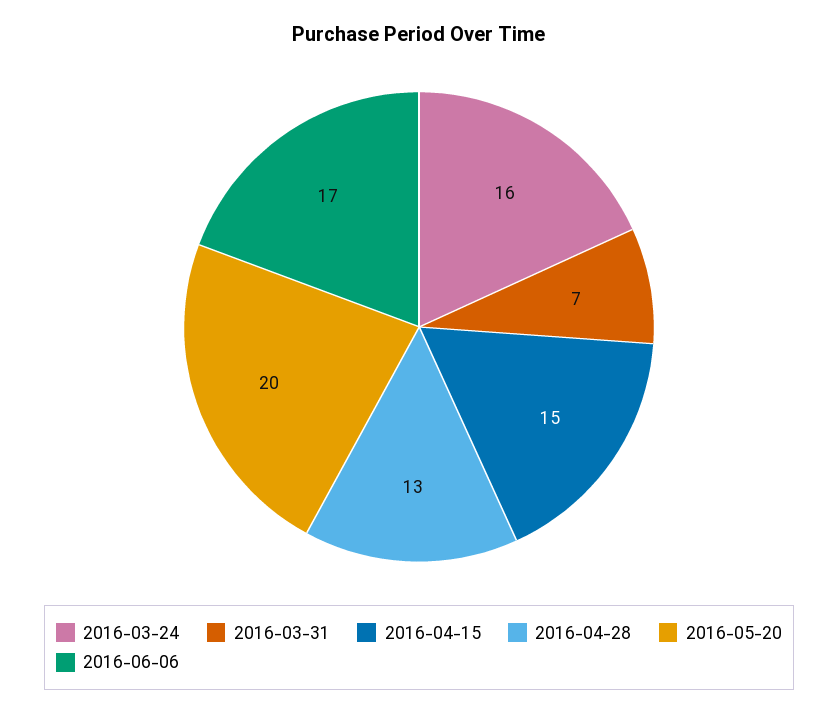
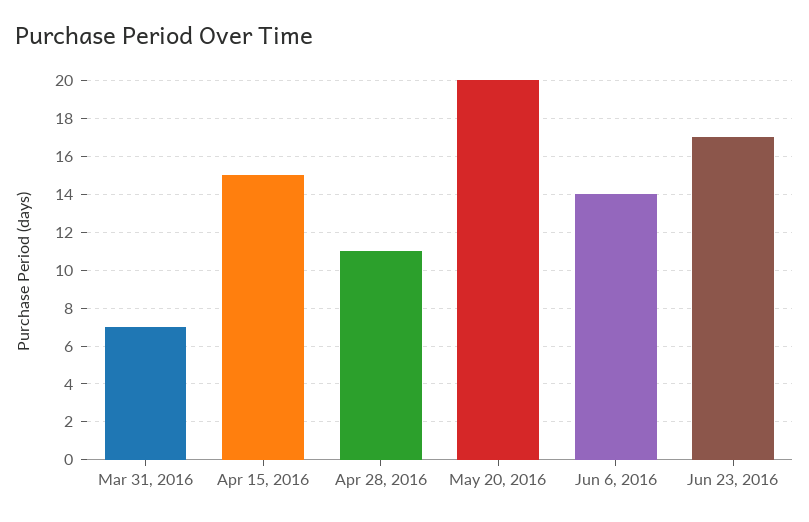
2016-03-24: 16 -> none
2016-04-28: 13 -> 11
2016-06-06: 17 -> 14
Jun 23, 2016: none -> 17

